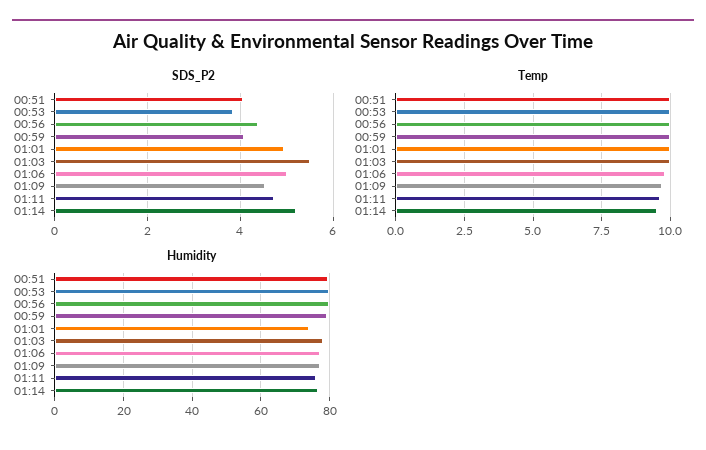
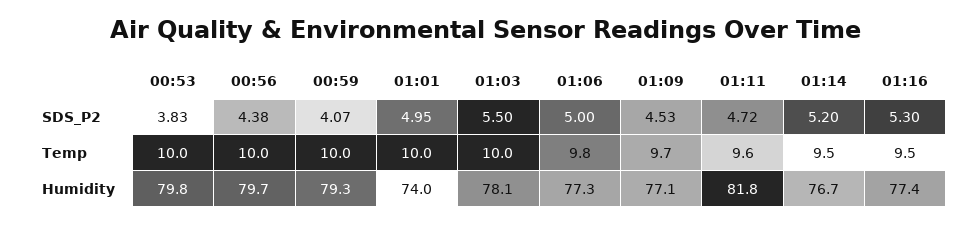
SDS_P2, 00:51: 4 -> none
Temp, 00:51: 10 -> none
Humidity, 00:51: 80 -> none
Humidity, 01:11: 76 -> 81.8
SDS_P2, 01:16: none -> 5.3
Temp, 01:16: none -> 9.5
Humidity, 01:16: none -> 77.4

